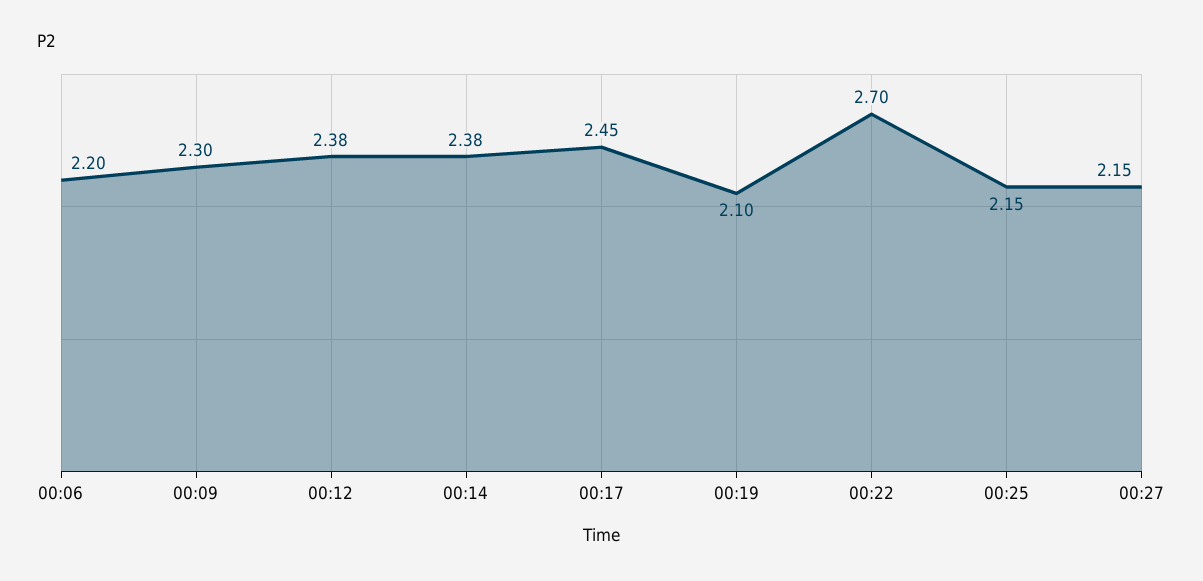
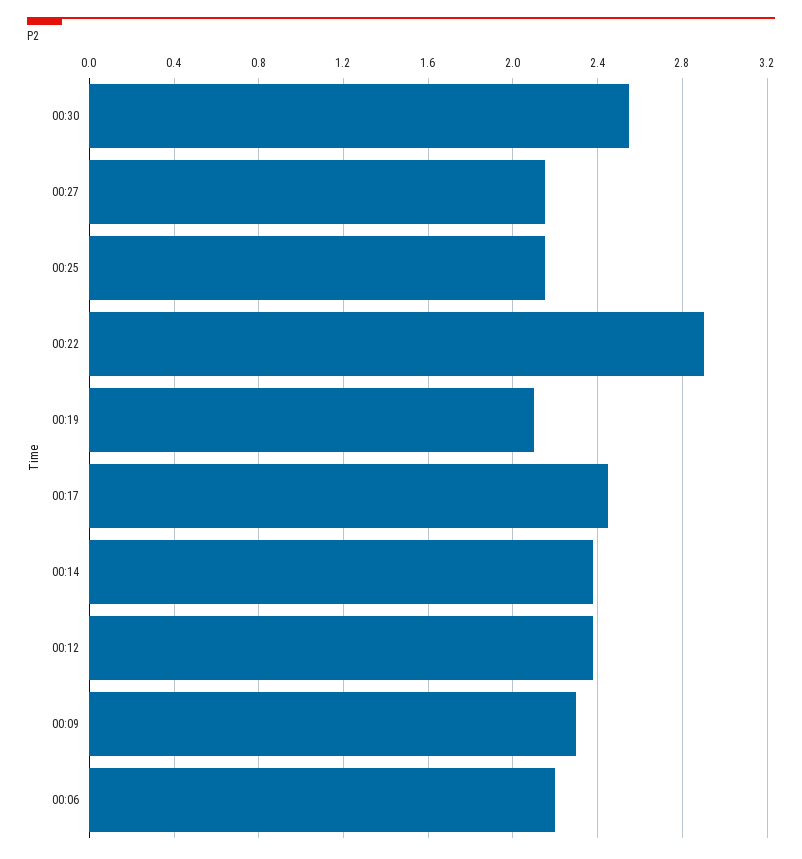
00:22: 2.7 -> 2.9
00:30: none -> 2.55

